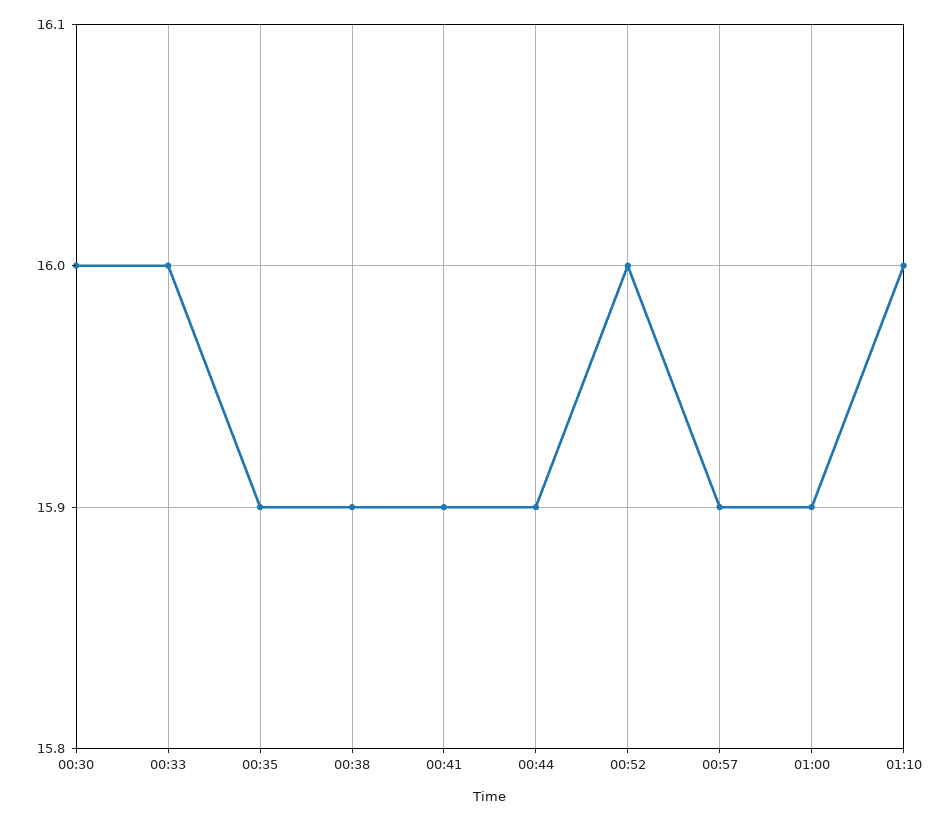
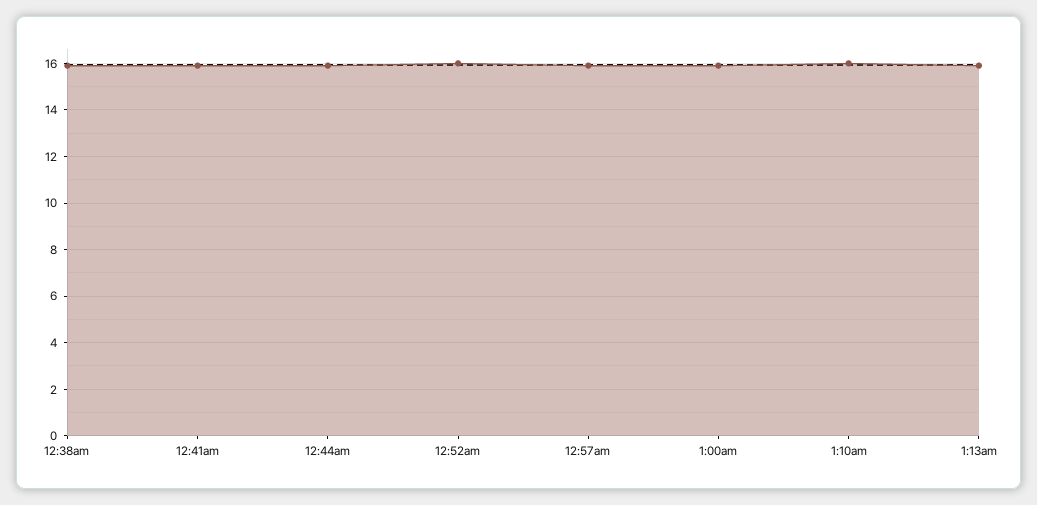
00:30: 16 -> none
00:33: 16 -> none
00:35: 15.9 -> none
1:13am: none -> 16

